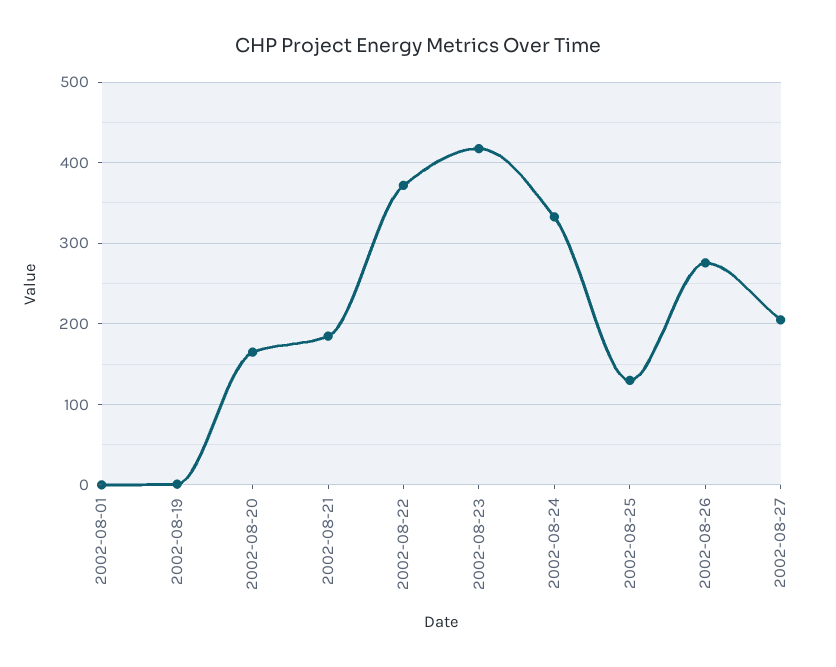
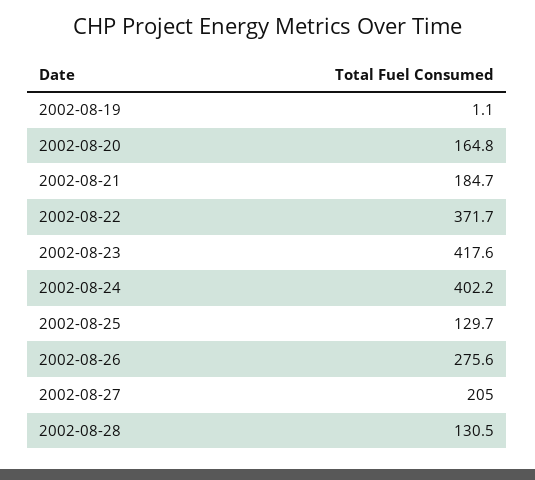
2002-08-01: 0 -> none
2002-08-24: 330 -> 402.2
2002-08-28: none -> 130.5

